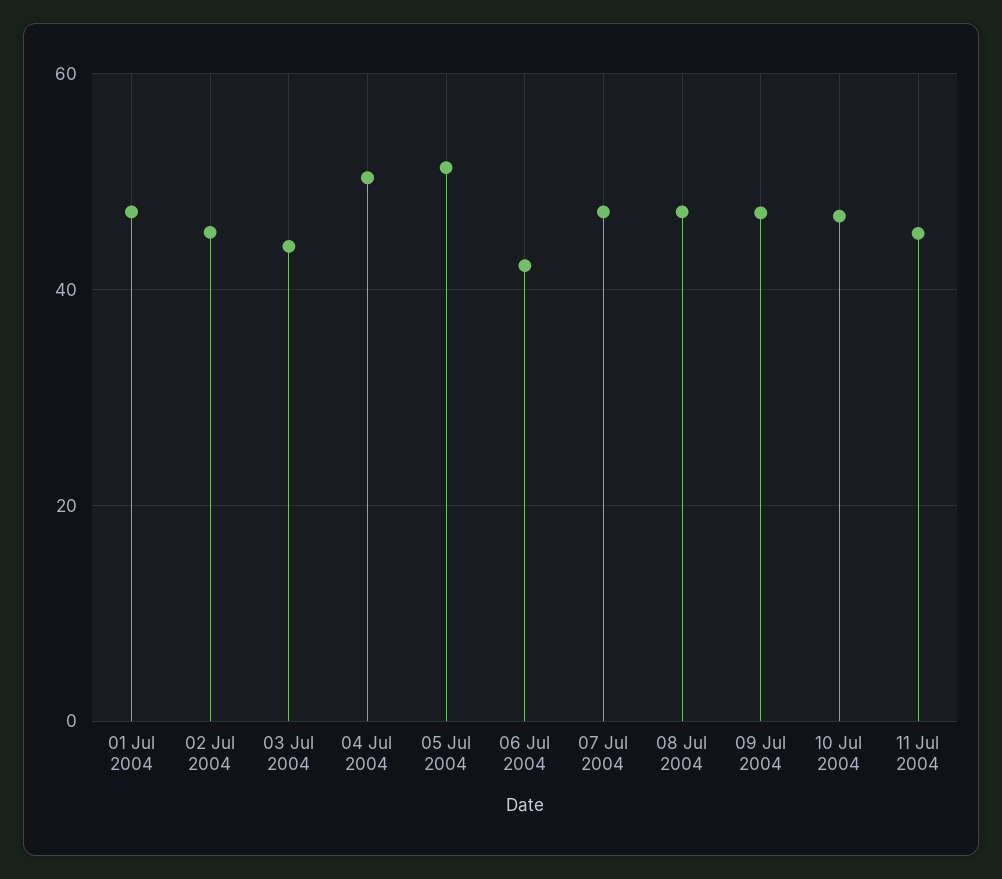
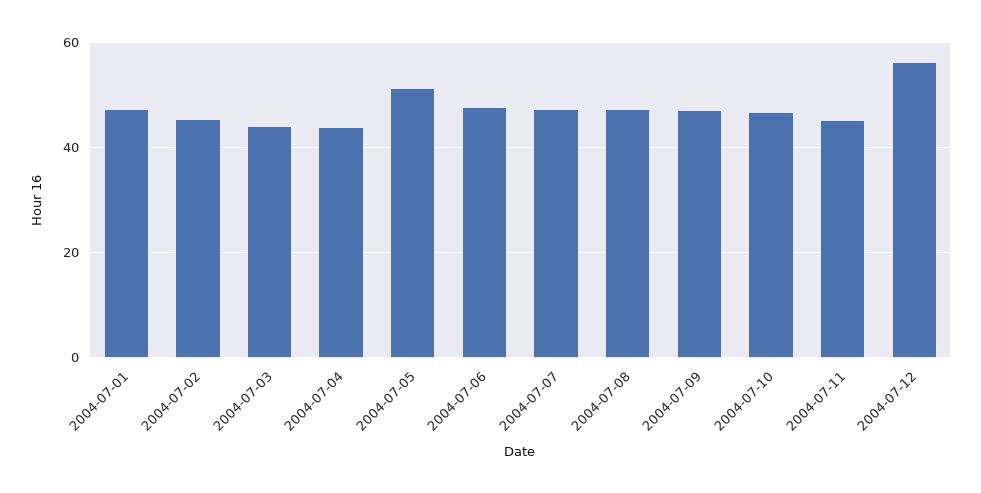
04 Jul 2004: 50 -> 44
06 Jul 2004: 42 -> 48
2004-07-12: none -> 56

